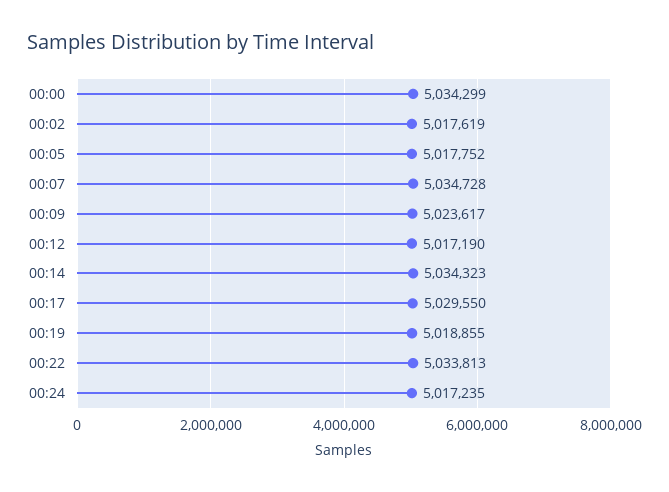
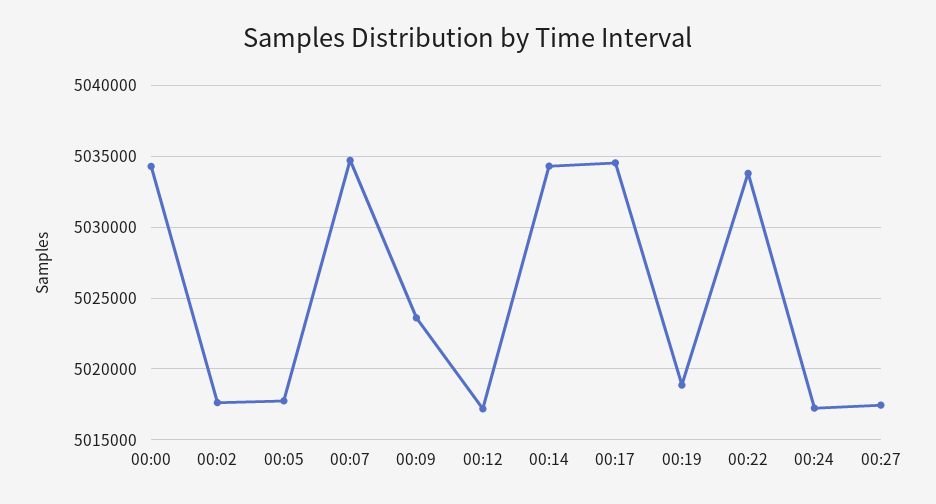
00:17: 5029550 -> 5034500
00:27: none -> 5017500

